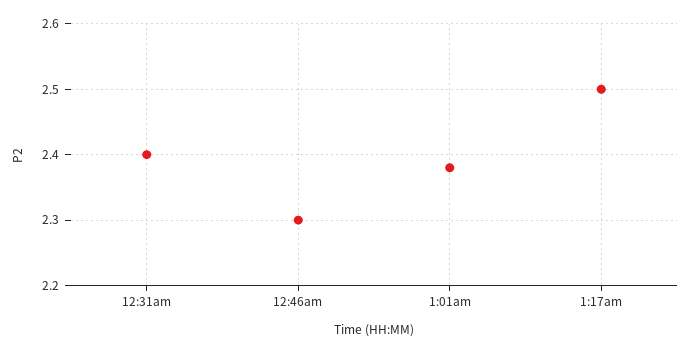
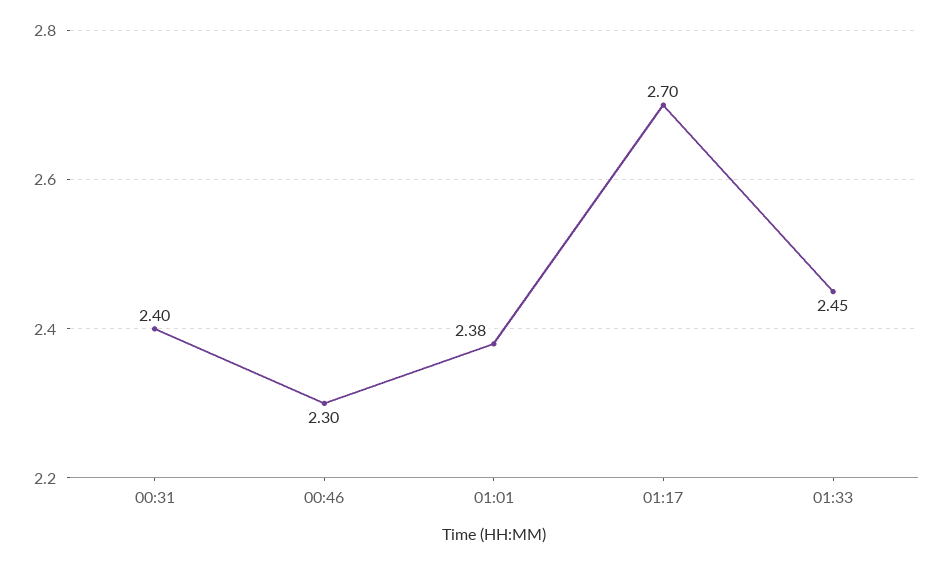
1:17am: 2.5 -> 2.7
01:33: none -> 2.45

